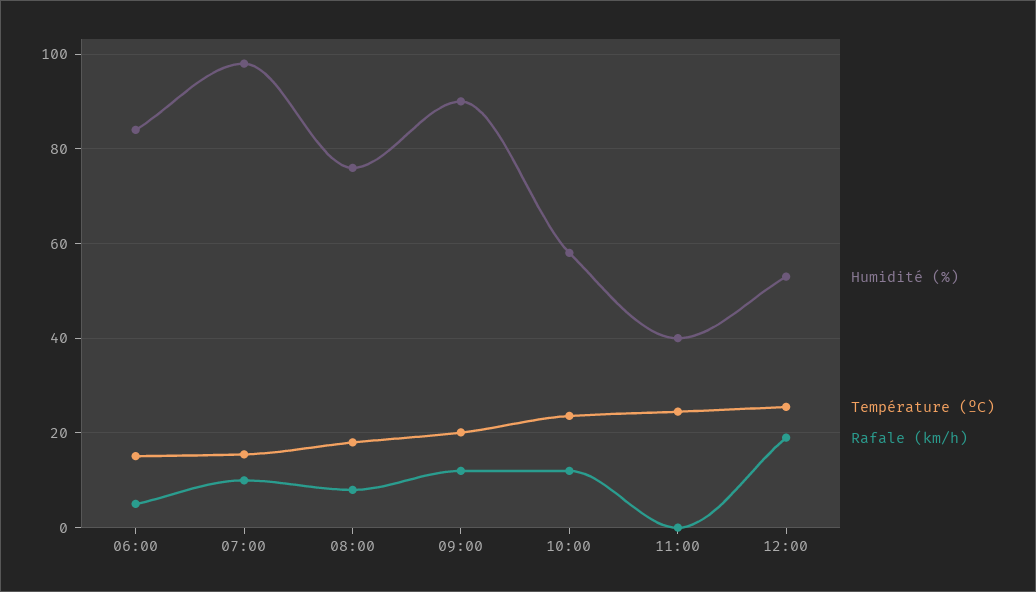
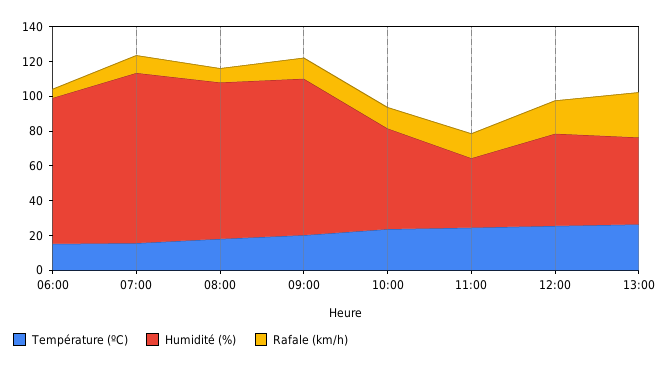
Humidité (%), 08:00: 76 -> 90
Rafale (km/h), 11:00: 0 -> 15
Température (ºC), 13:00: none -> 25
Humidité (%), 13:00: none -> 50
Rafale (km/h), 13:00: none -> 25

